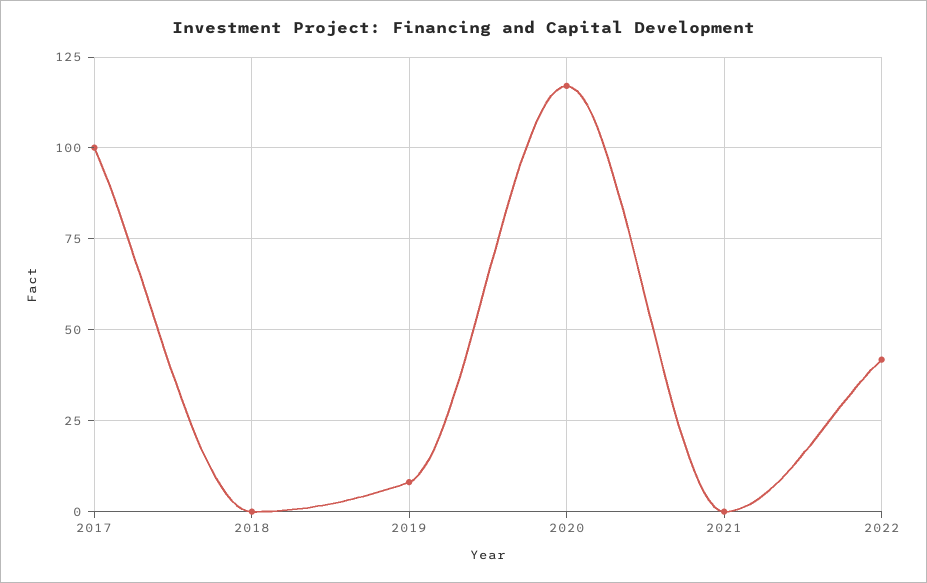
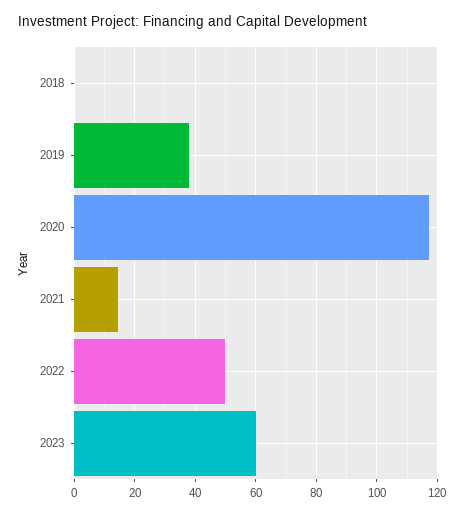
2017: 100 -> none
2019: 7.5 -> 38
2021: 0 -> 14
2022: 42.5 -> 50
2023: none -> 60

